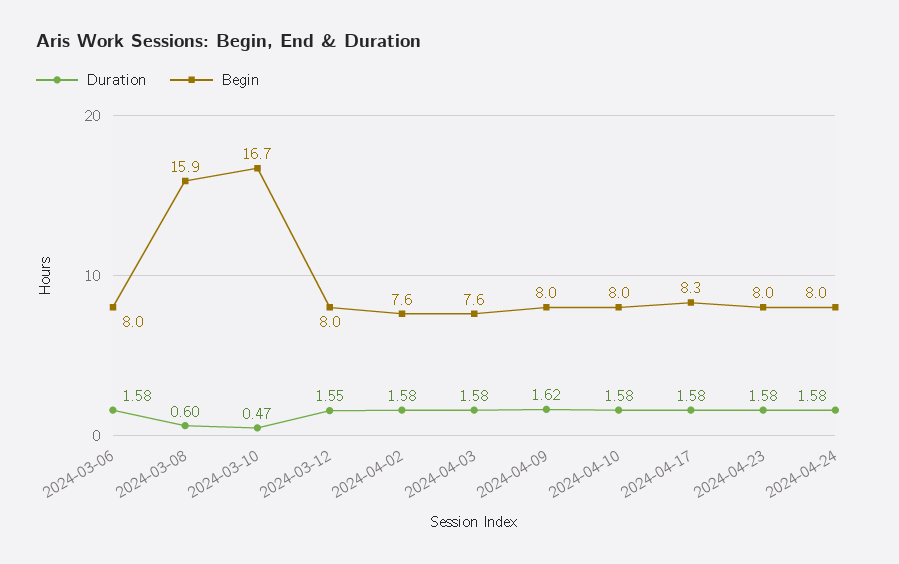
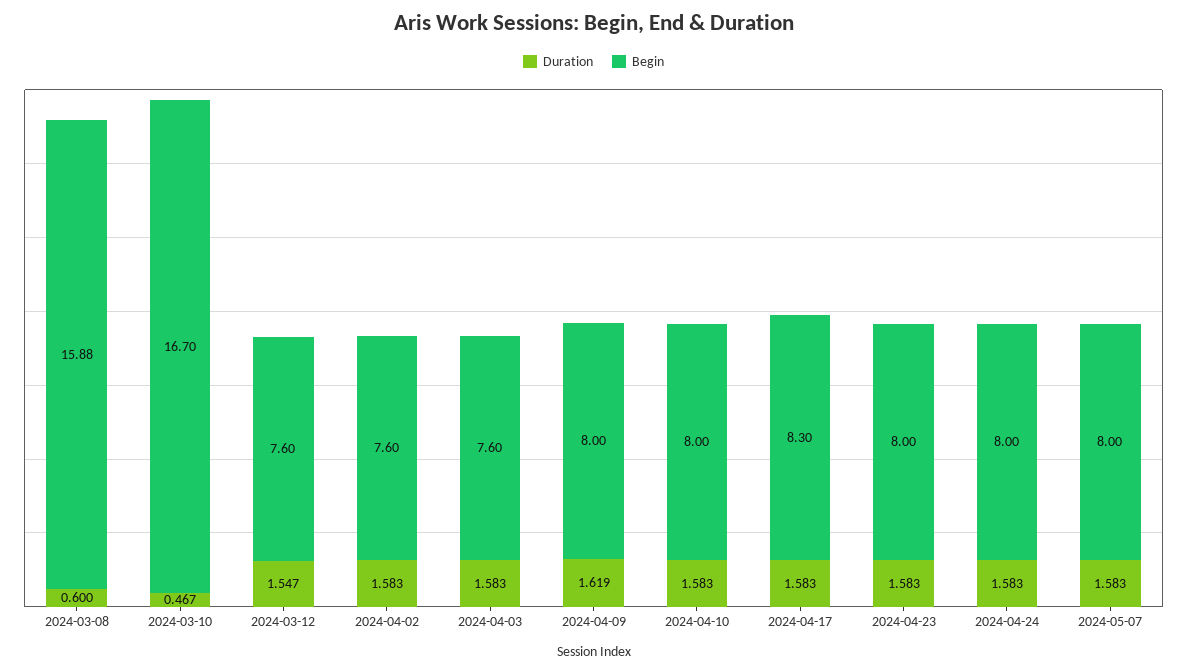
Duration, 2024-03-06: 1.58 -> none
Begin, 2024-03-06: 8 -> none
Begin, 2024-03-12: 8 -> 7.6
Duration, 2024-05-07: none -> 1.583
Begin, 2024-05-07: none -> 8

